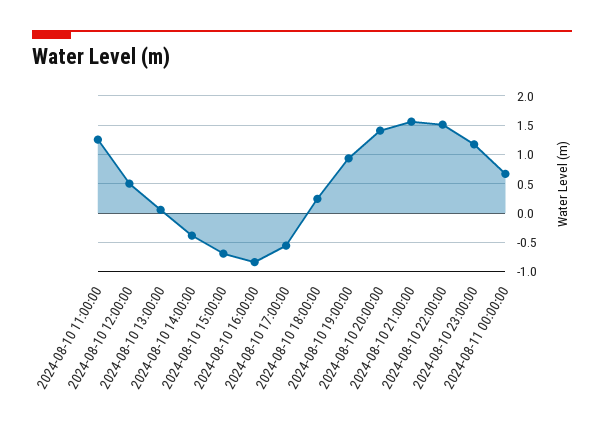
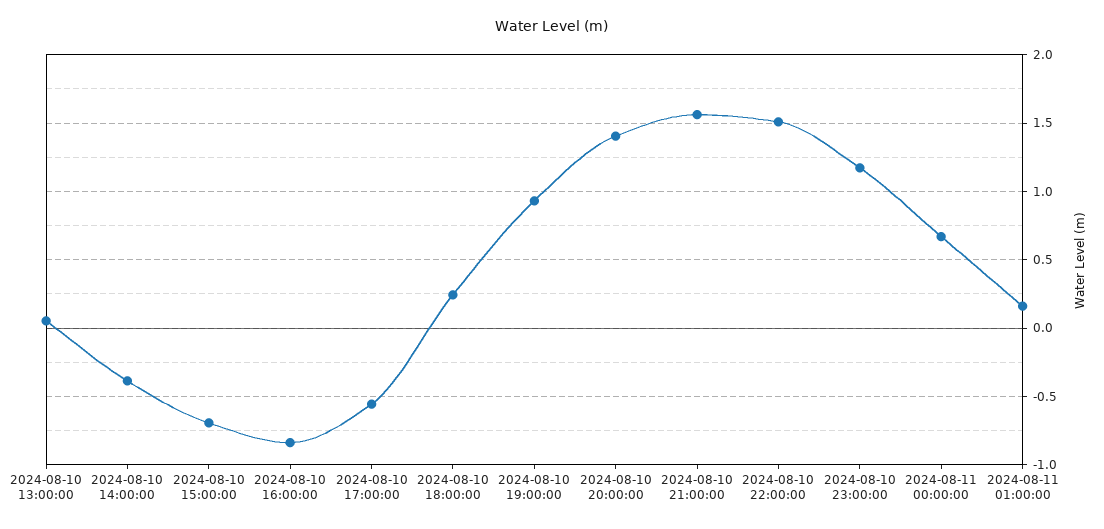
2024-08-10 11:00:00: 1.25 -> none
2024-08-10 12:00:00: 0.5 -> none
2024-08-11 01:00:00: none -> 0.15

